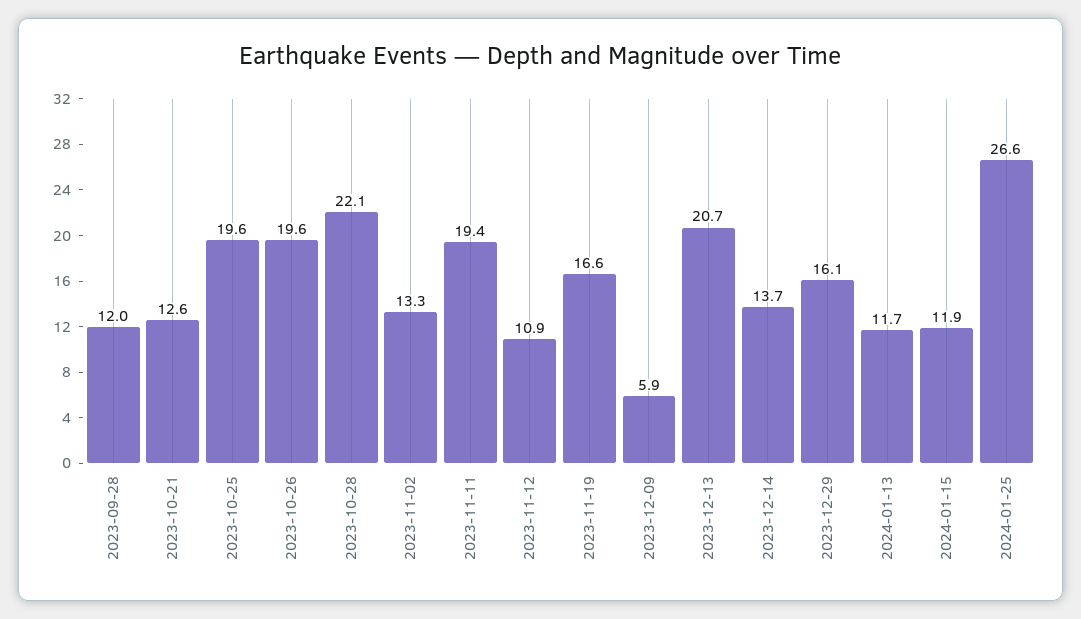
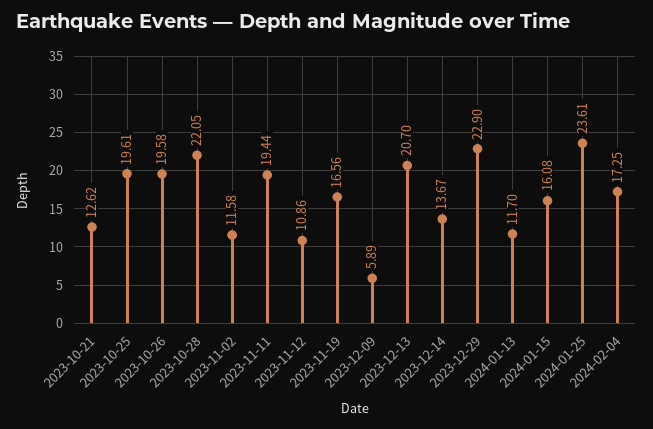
2023-09-28: 12 -> none
2023-11-02: 13.3 -> 11.58
2023-12-29: 16.1 -> 22.9
2024-01-15: 11.9 -> 16.08
2024-01-25: 26.6 -> 23.61
2024-02-04: none -> 17.25

